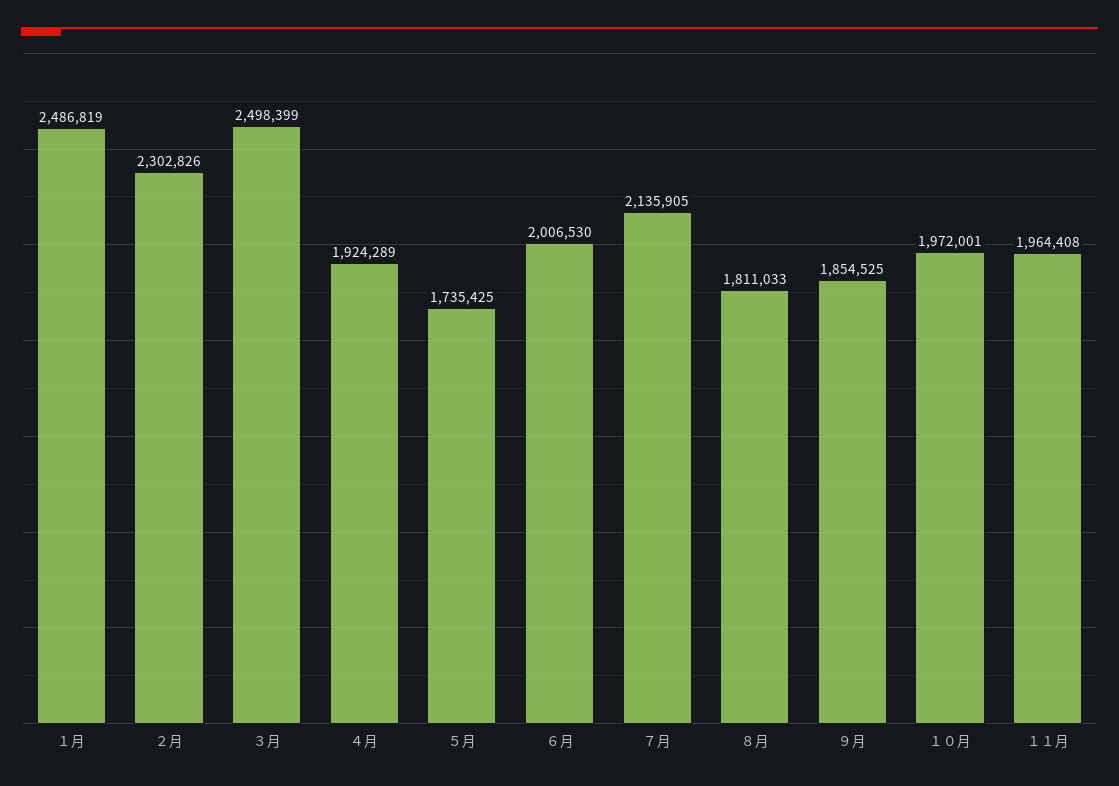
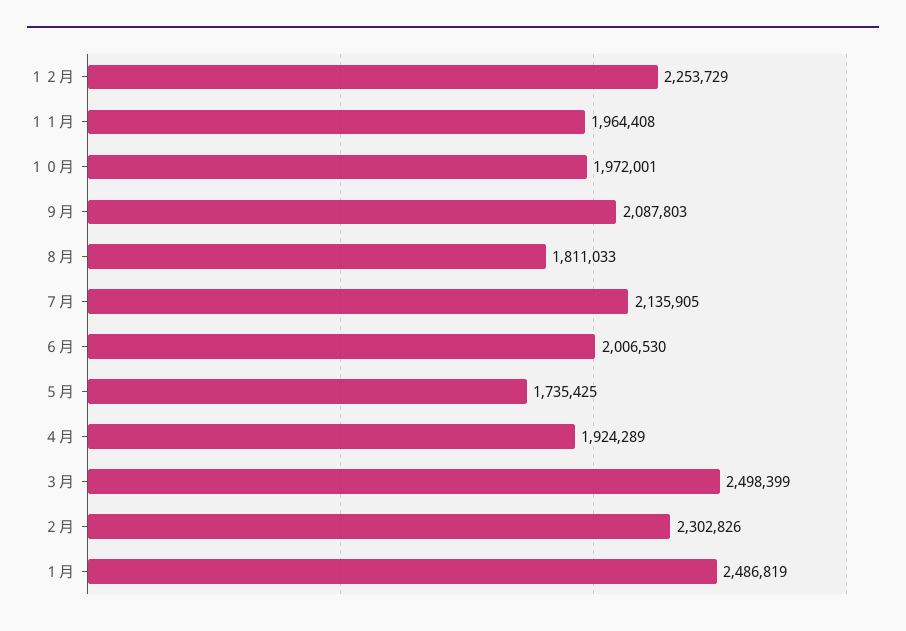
９月: 1854525 -> 2087803
１２月: none -> 2253729

